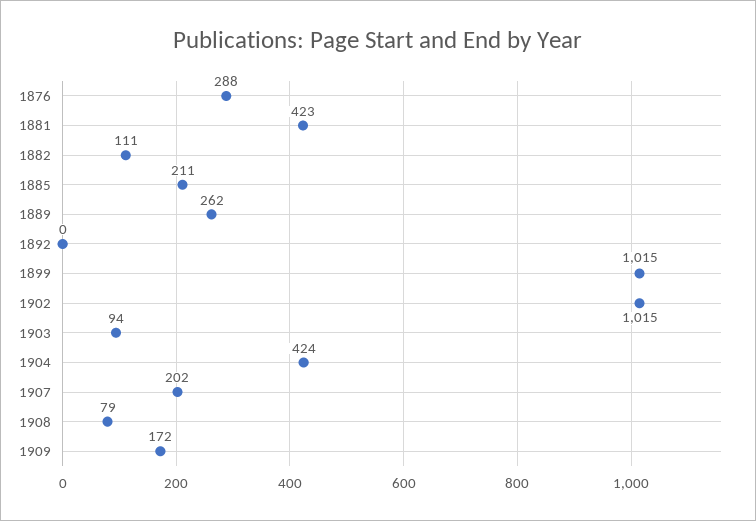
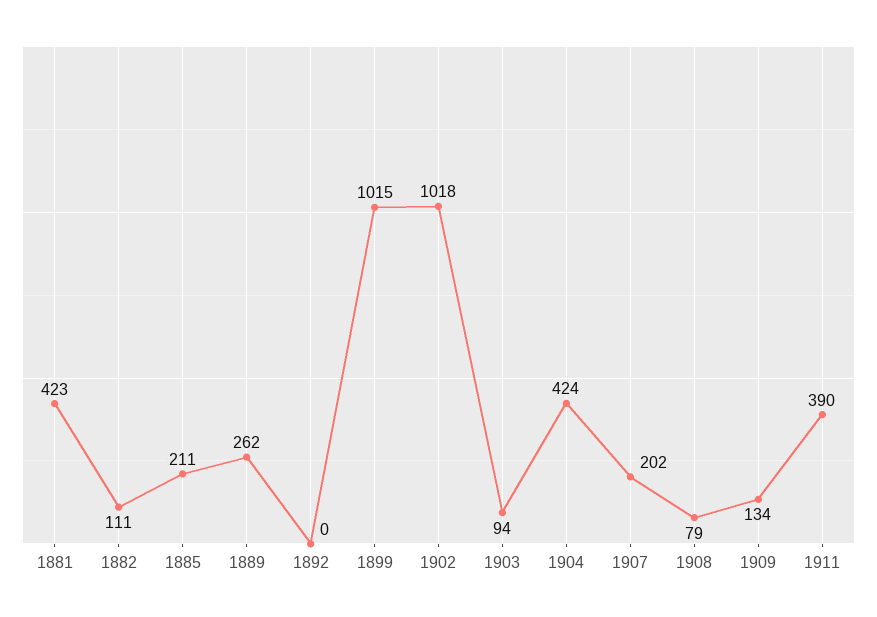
1876: 288 -> none
1902: 1015 -> 1018
1909: 172 -> 134
1911: none -> 390

